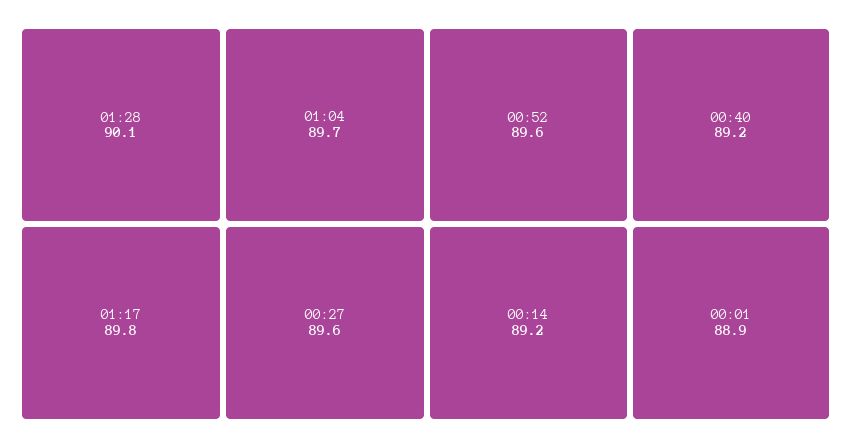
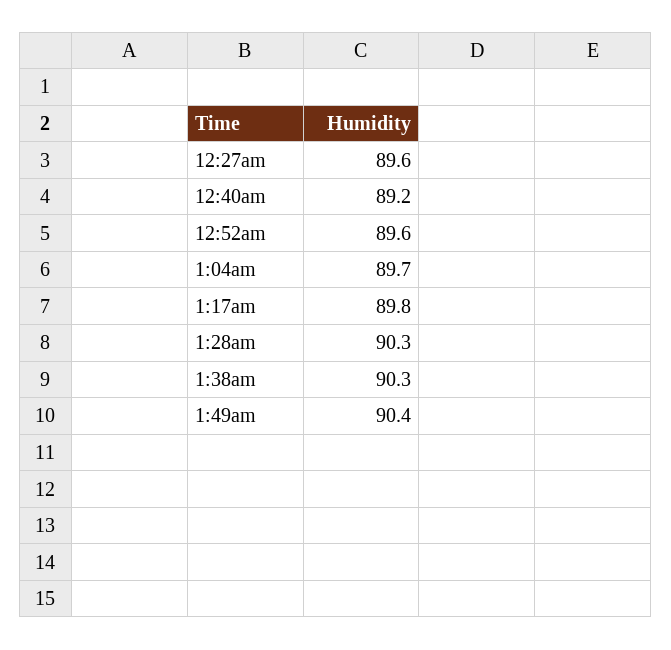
01:28: 90.1 -> 90.3
00:14: 89.2 -> none
00:01: 88.9 -> none
1:38am: none -> 90.3
1:49am: none -> 90.4

